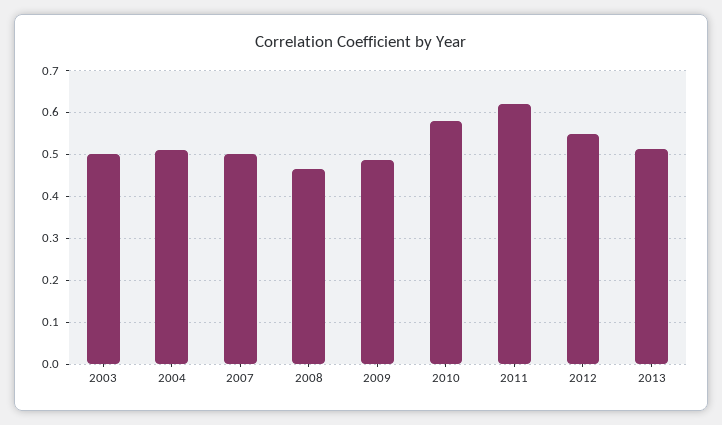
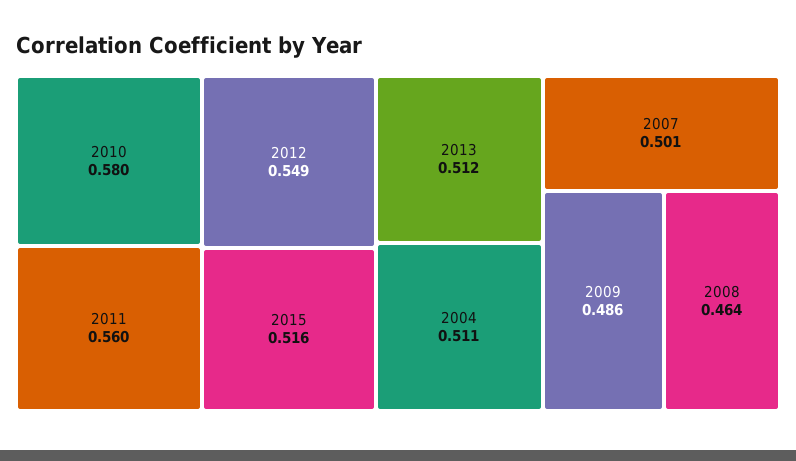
2003: 0.5 -> none
2011: 0.62 -> 0.56
2015: none -> 0.516

